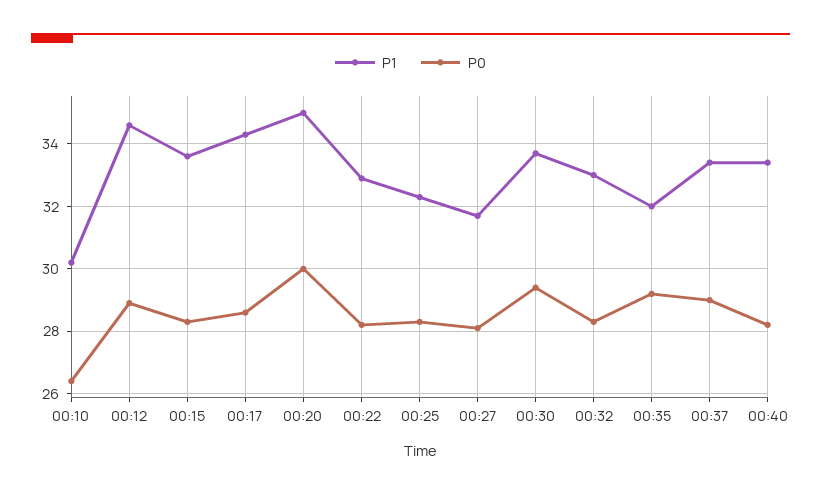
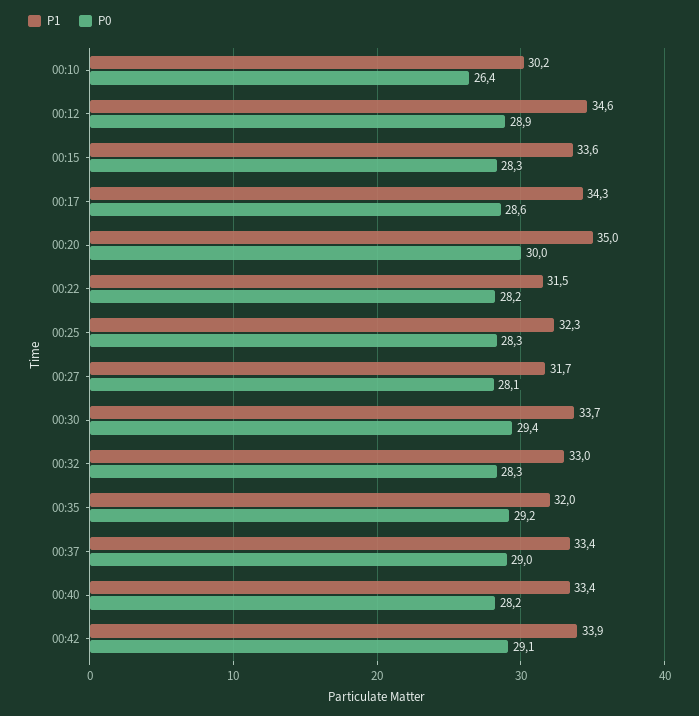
P1, 00:22: 33 -> 31.5
P1, 00:42: none -> 33.9
P0, 00:42: none -> 29.1

